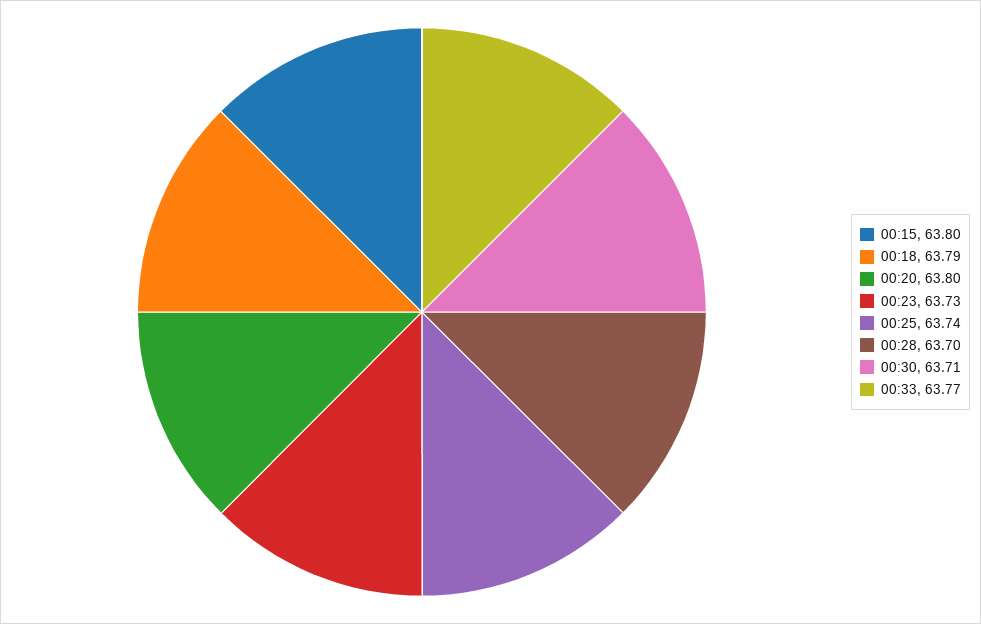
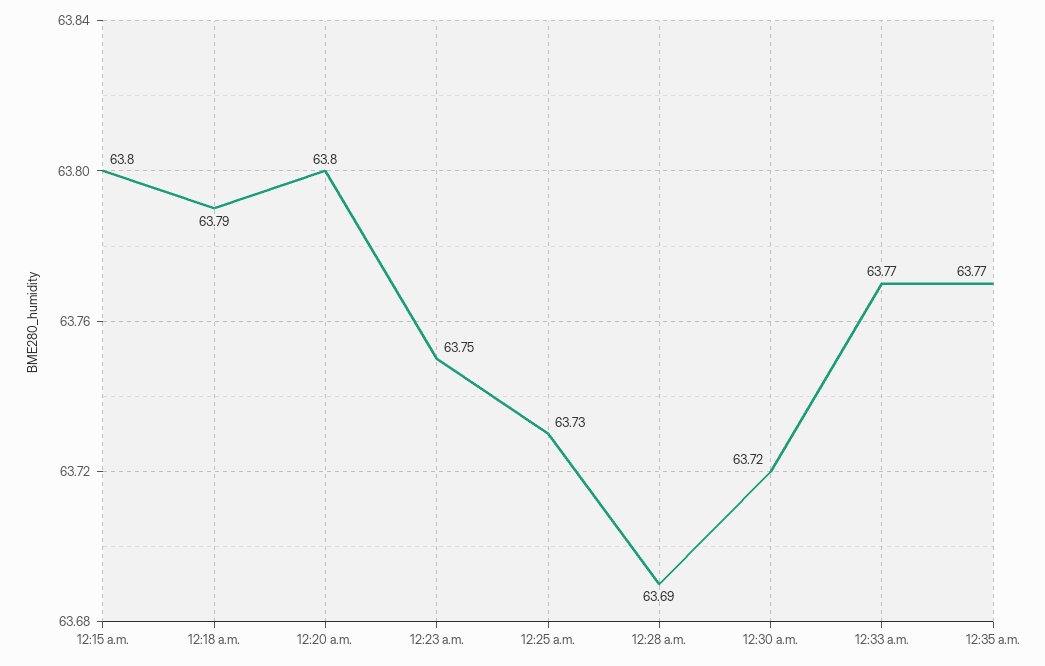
00:23: 63.73 -> 63.75
00:25: 63.74 -> 63.73
00:28: 63.7 -> 63.69
00:30: 63.71 -> 63.72
12:35 a.m.: none -> 63.77

